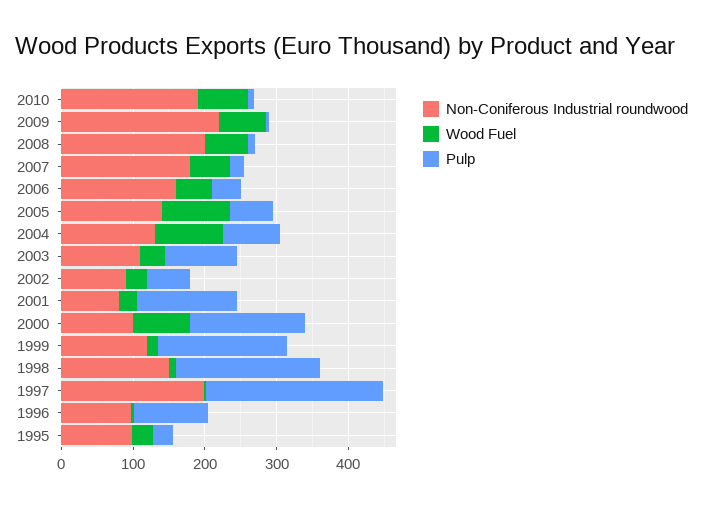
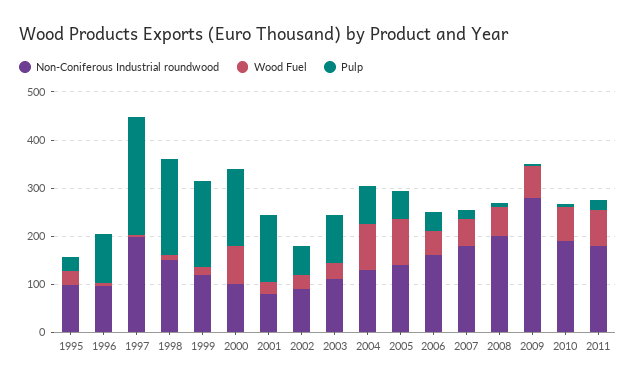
Non-Coniferous Industrial roundwood, 2009: 220 -> 280
Non-Coniferous Industrial roundwood, 2011: none -> 180
Wood Fuel, 2011: none -> 80
Pulp, 2011: none -> 20

